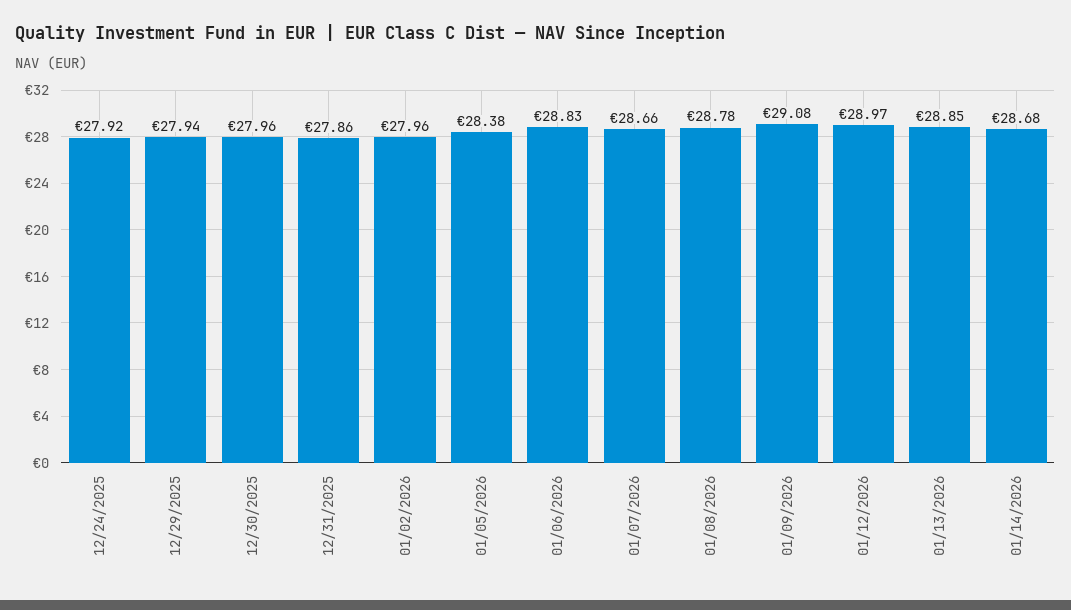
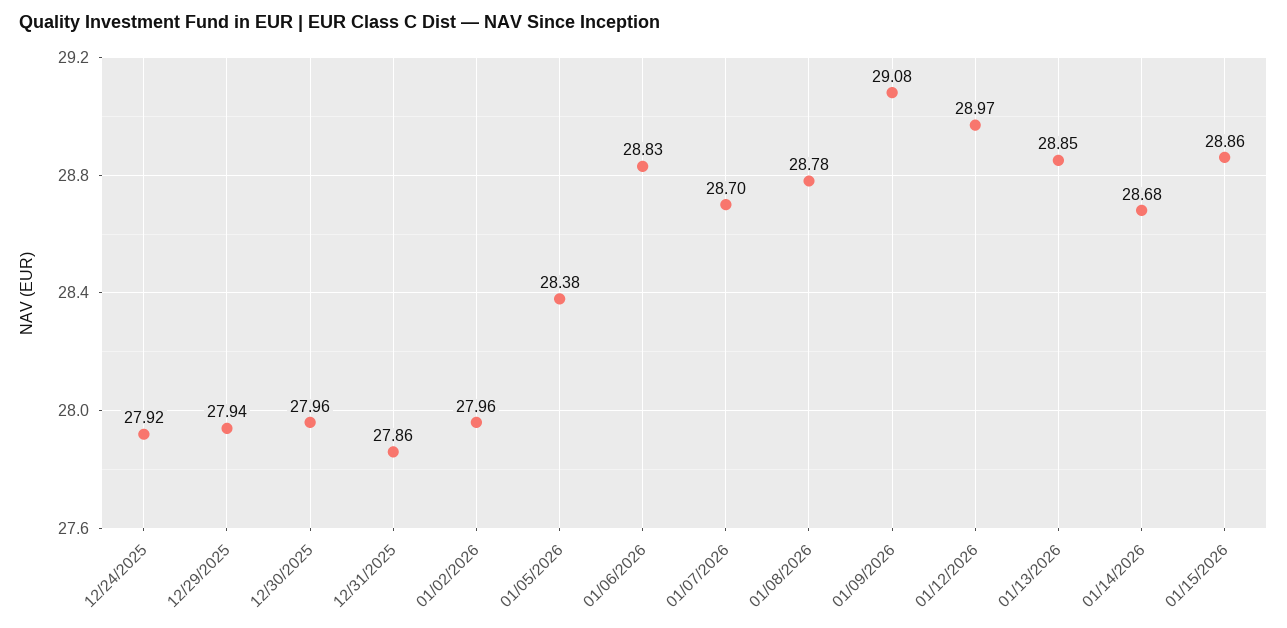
01/07/2026: 28.66 -> 28.7
01/15/2026: none -> 28.86

